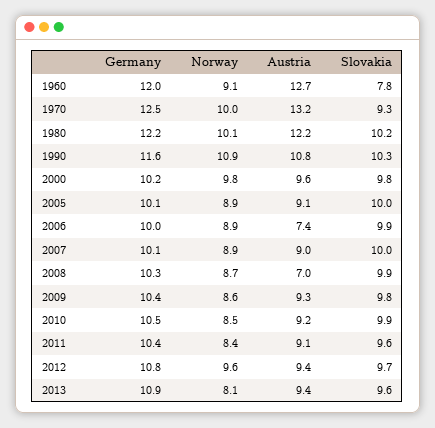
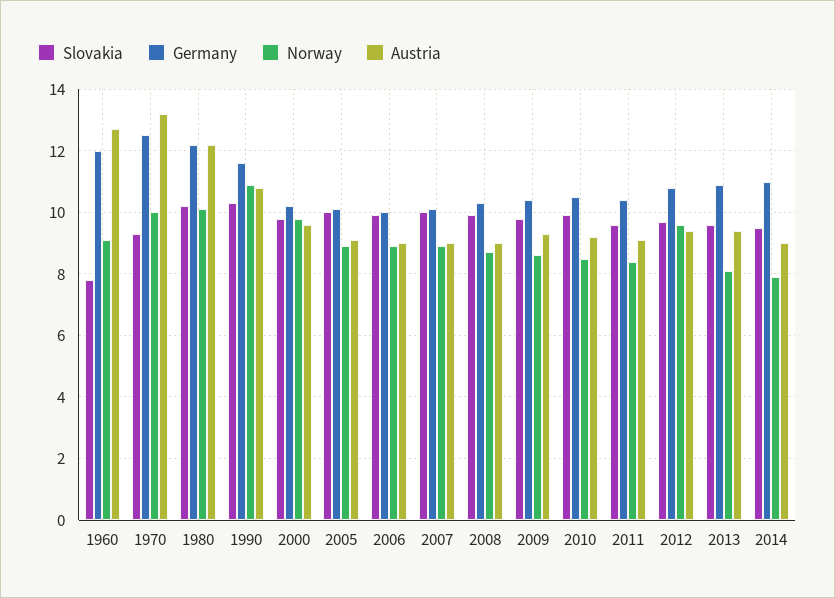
Austria, 2006: 7.4 -> 9
Austria, 2008: 7 -> 9
Slovakia, 2014: none -> 9.5
Germany, 2014: none -> 11
Norway, 2014: none -> 8
Austria, 2014: none -> 9

